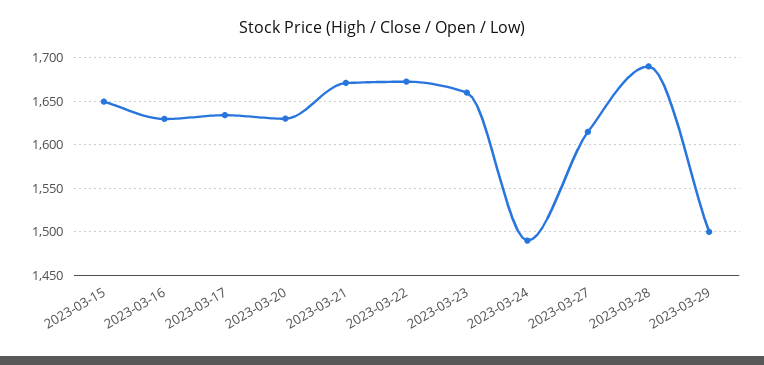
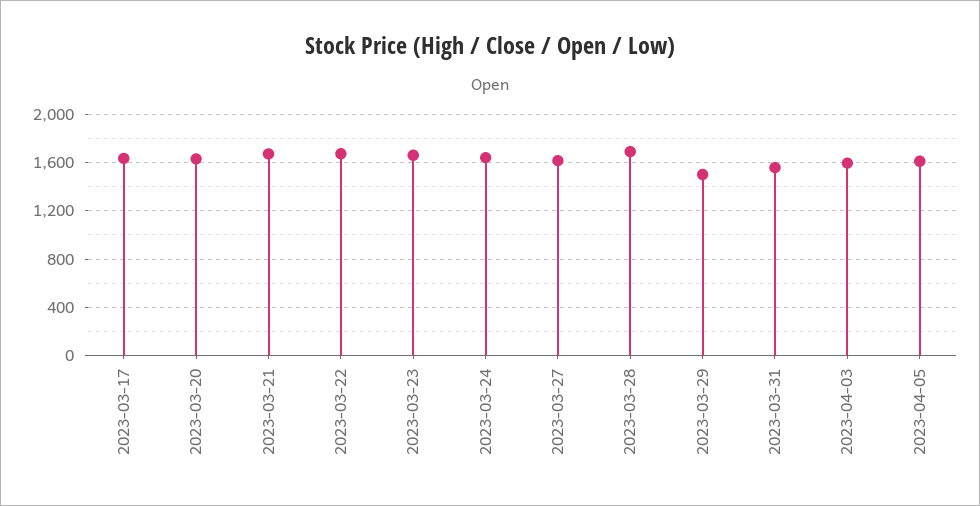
2023-03-15: 1650 -> none
2023-03-16: 1630 -> none
2023-03-24: 1490 -> 1650
2023-03-31: none -> 1550
2023-04-03: none -> 1600
2023-04-05: none -> 1600

